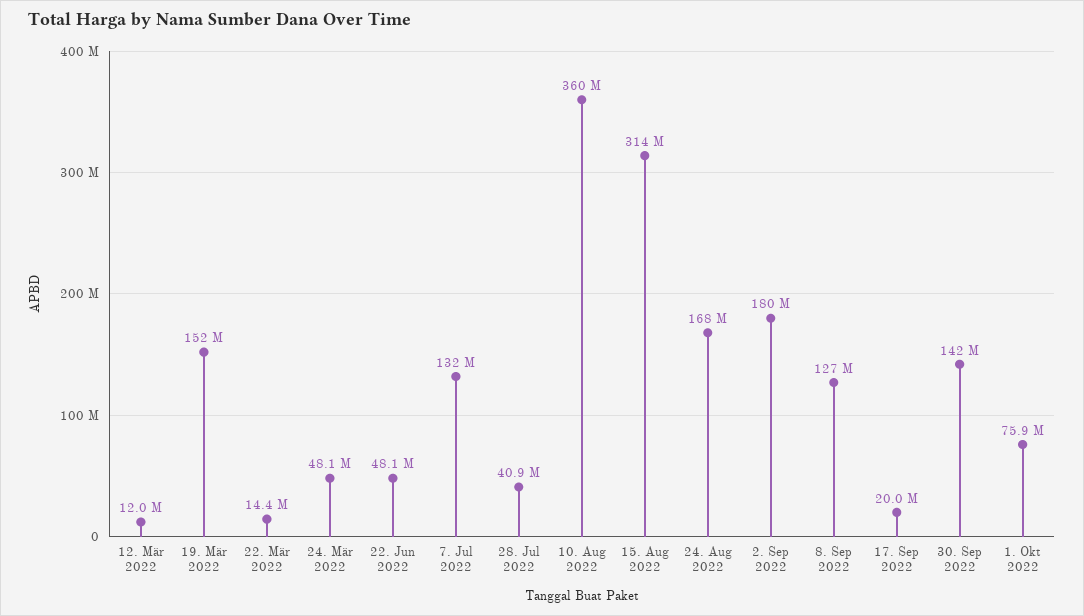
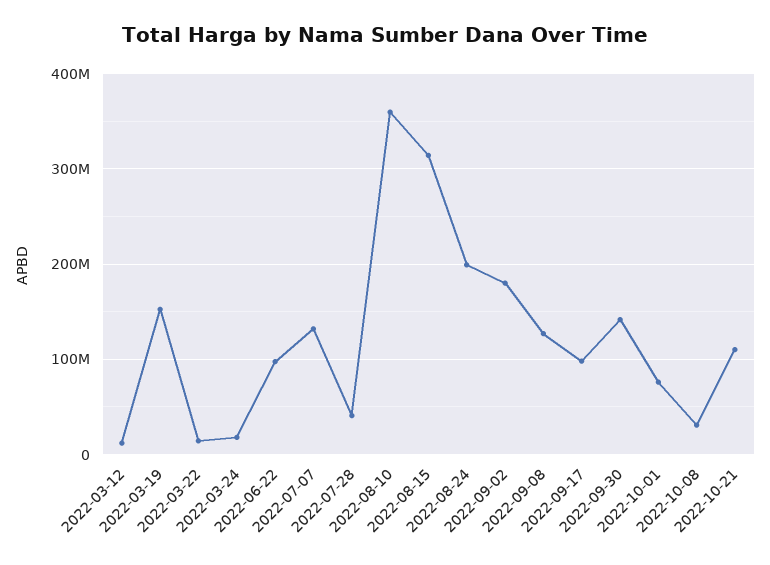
24. Mär 2022: 48100000 -> 20000000
22. Jun 2022: 48100000 -> 100000000
24. Aug 2022: 168000000 -> 200000000
17. Sep 2022: 20000000 -> 100000000
2022-10-08: none -> 30000000
2022-10-21: none -> 110000000

